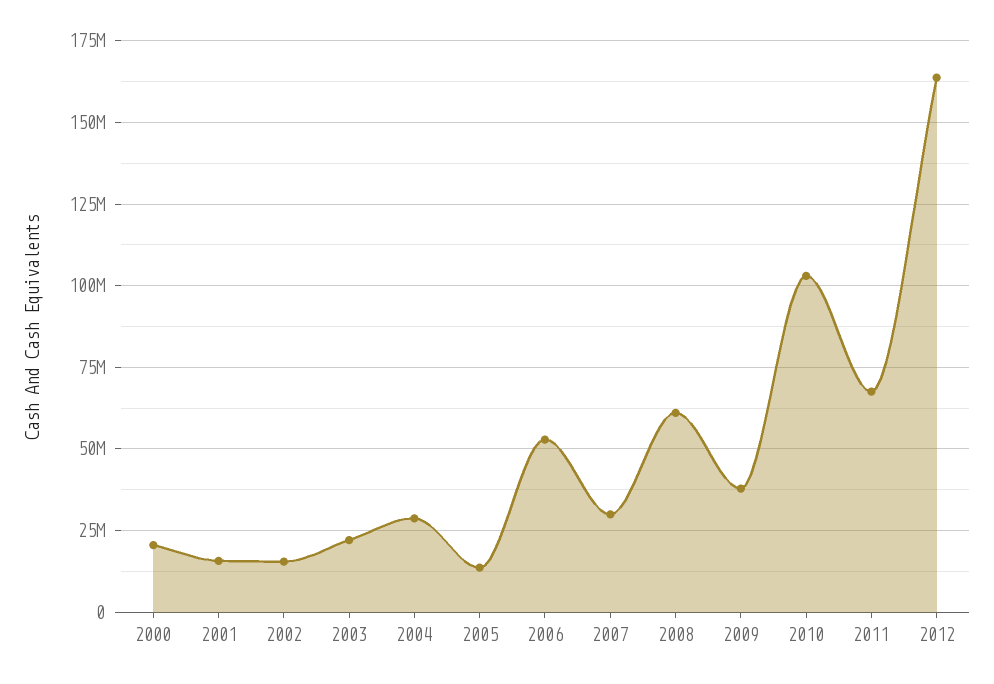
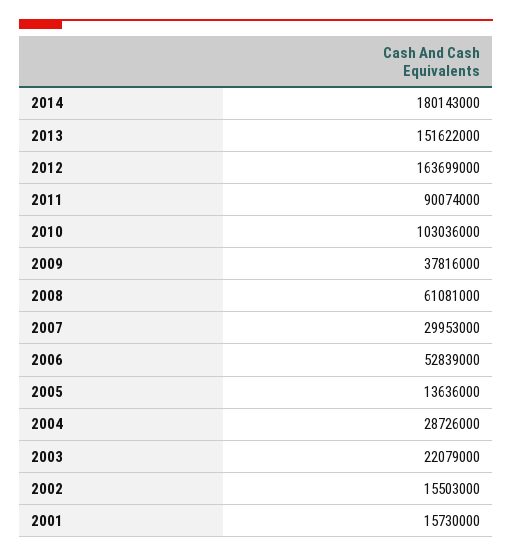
2000: 20000000 -> none
2011: 67500000 -> 90074000
2014: none -> 180143000
2013: none -> 151622000

